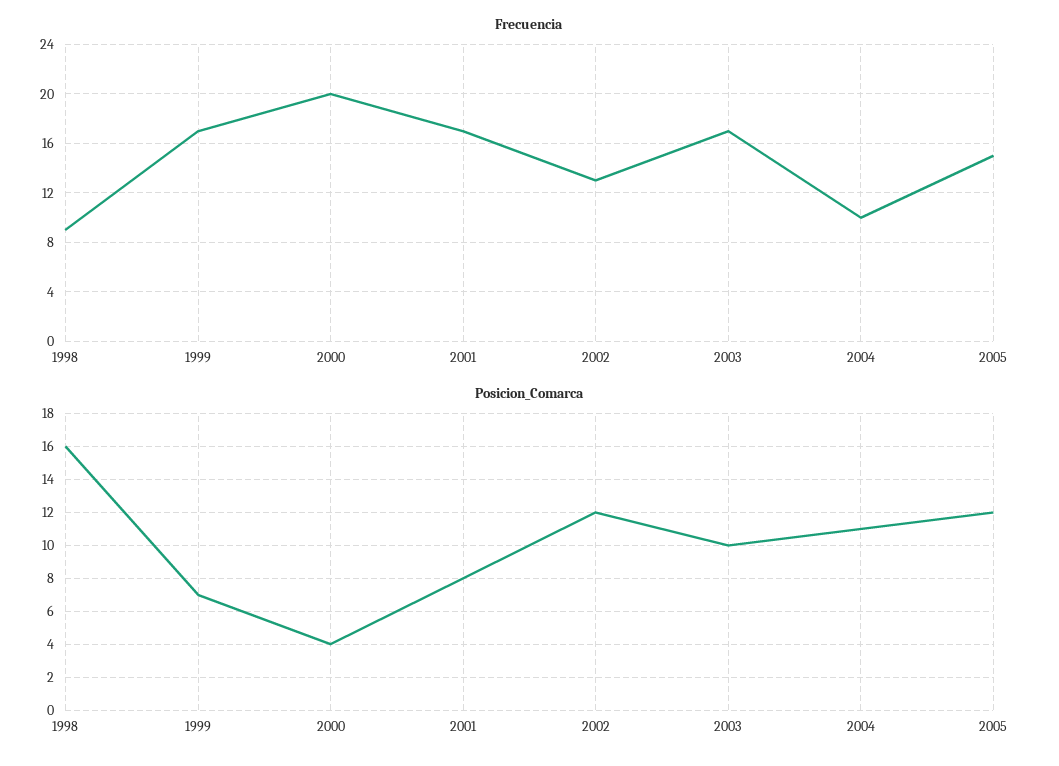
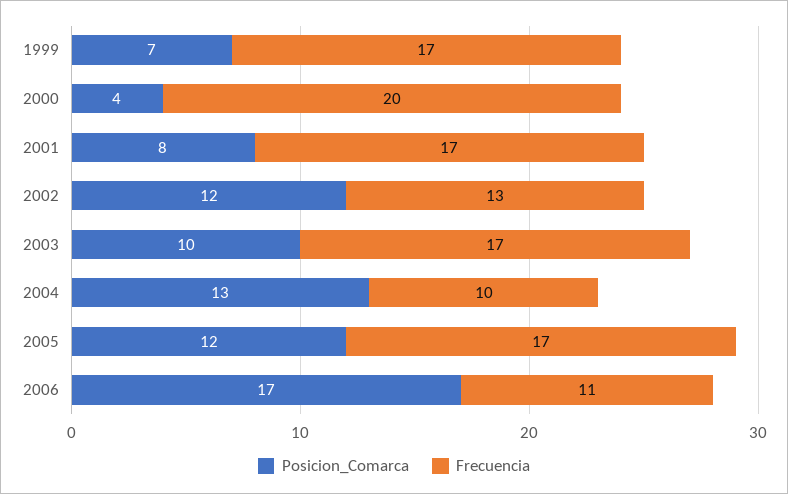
Frecuencia, 1998: 9 -> none
Frecuencia, 2005: 15 -> 17
Posicion_Comarca, 1998: 16 -> none
Posicion_Comarca, 2004: 11 -> 13
Posicion_Comarca, 2006: none -> 17
Frecuencia, 2006: none -> 11

